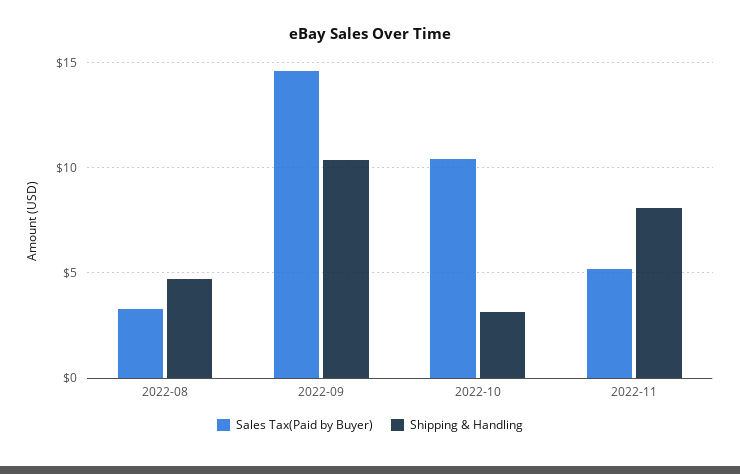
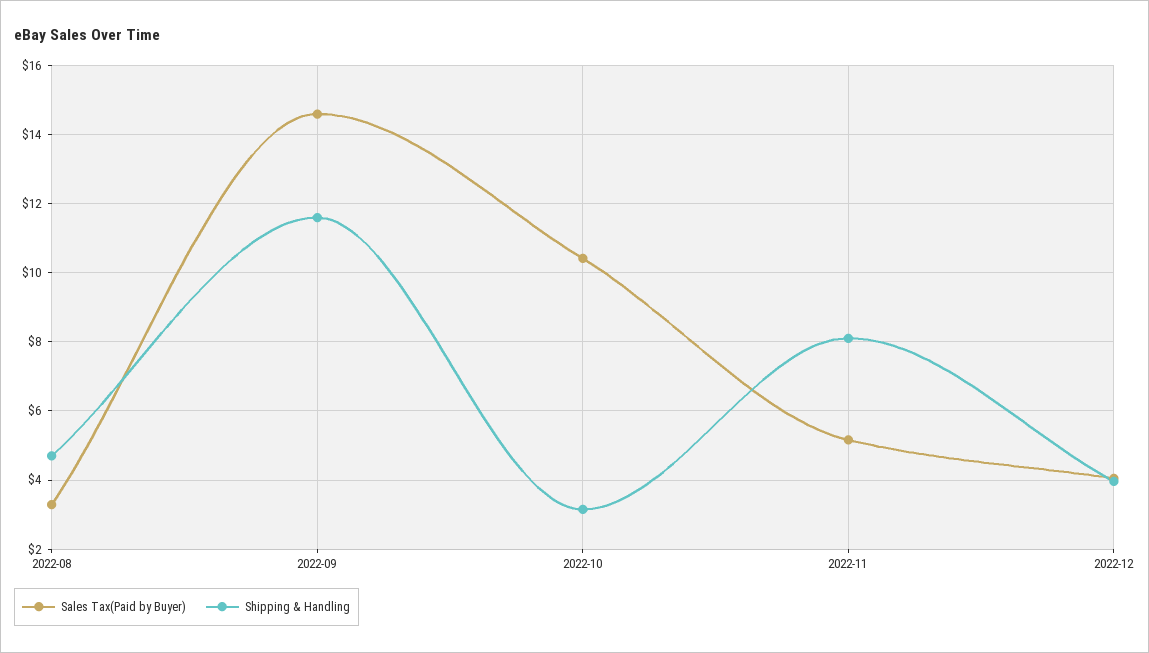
Shipping & Handling, 2022-09: 10.5 -> 11.6
Sales Tax(Paid by Buyer), 2022-12: none -> 4
Shipping & Handling, 2022-12: none -> 4

